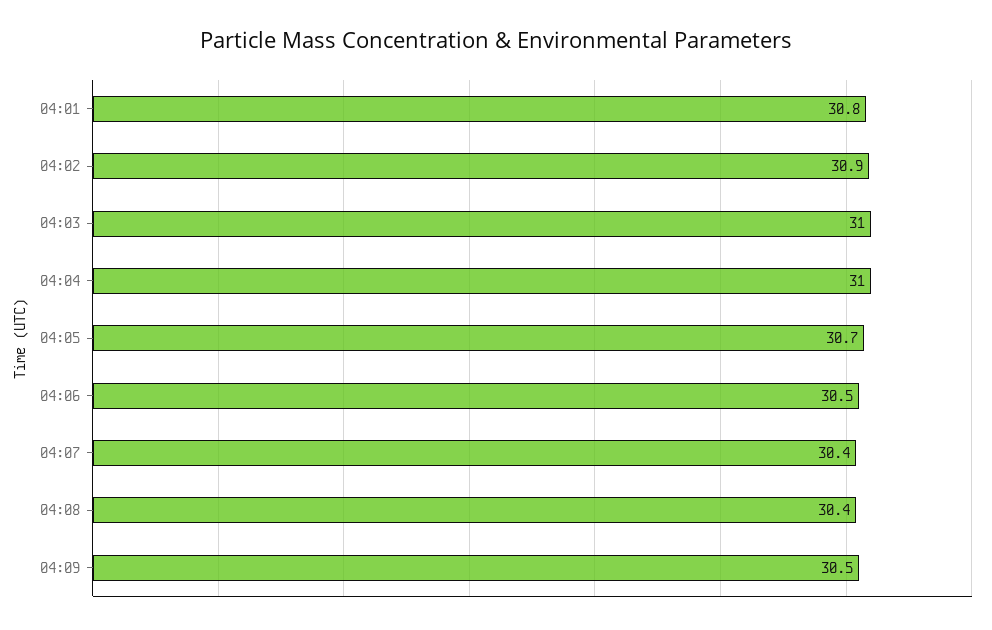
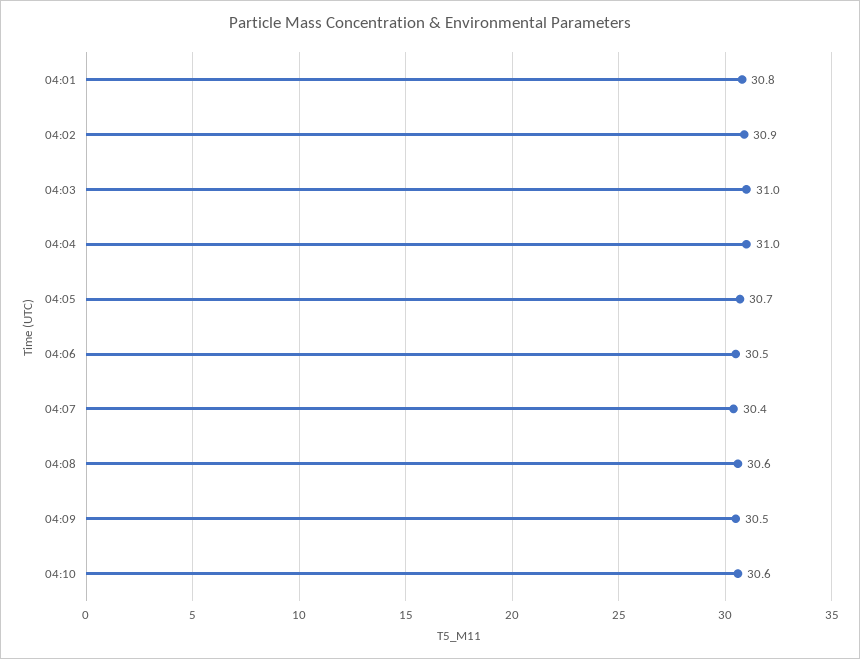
04:08: 30.4 -> 30.6
04:10: none -> 30.6

